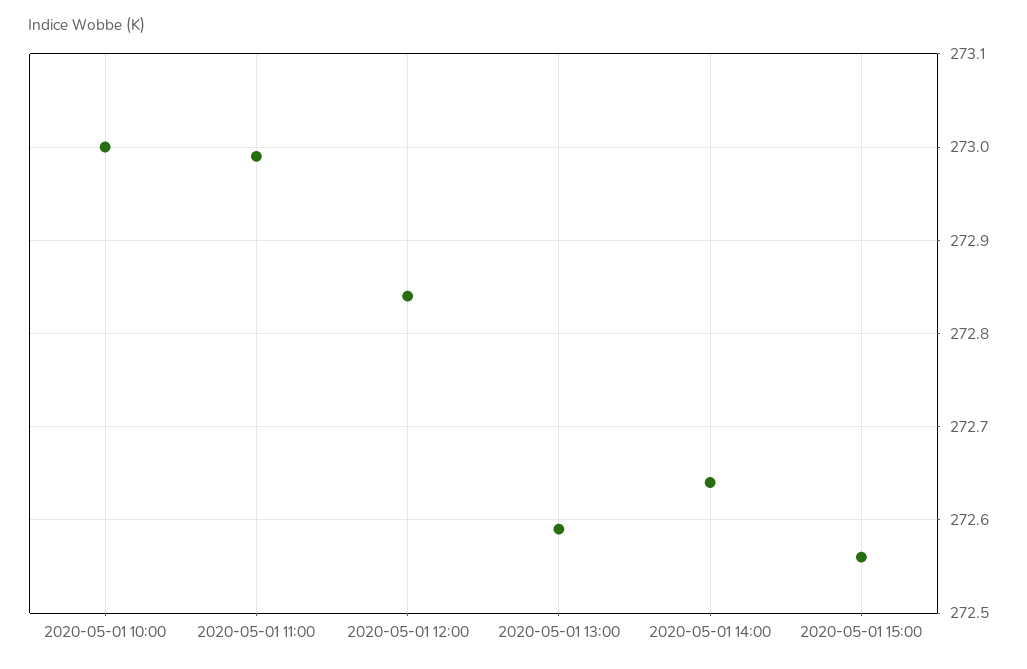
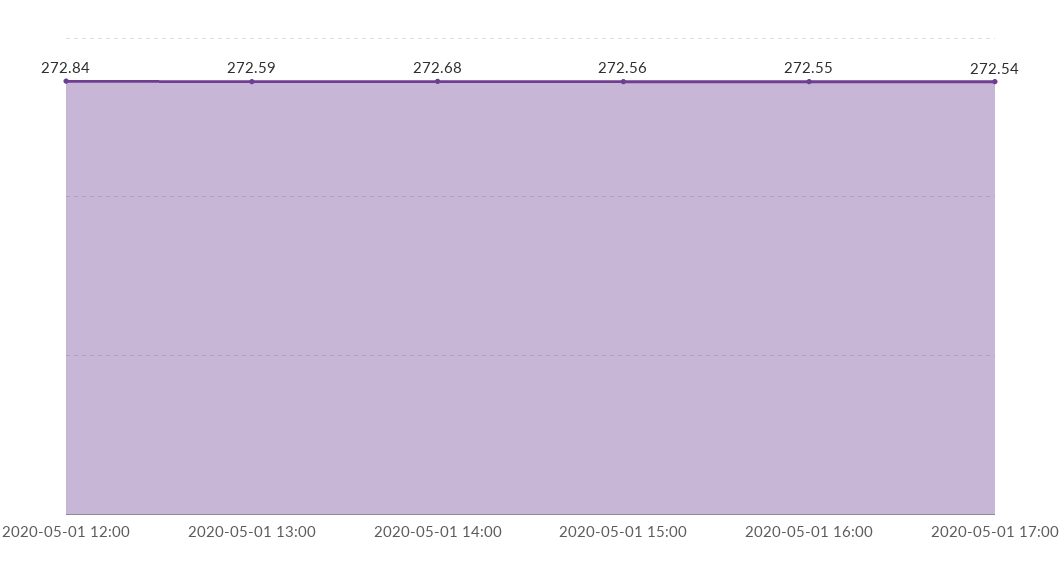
2020-05-01 10:00: 273 -> none
2020-05-01 11:00: 272.99 -> none
2020-05-01 14:00: 272.64 -> 272.68
2020-05-01 16:00: none -> 272.55
2020-05-01 17:00: none -> 272.54

